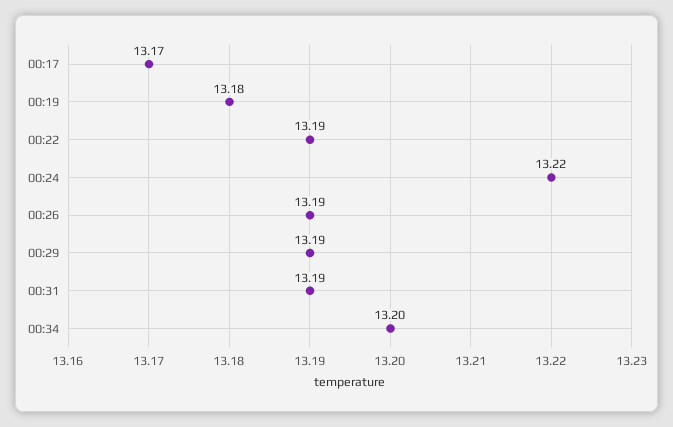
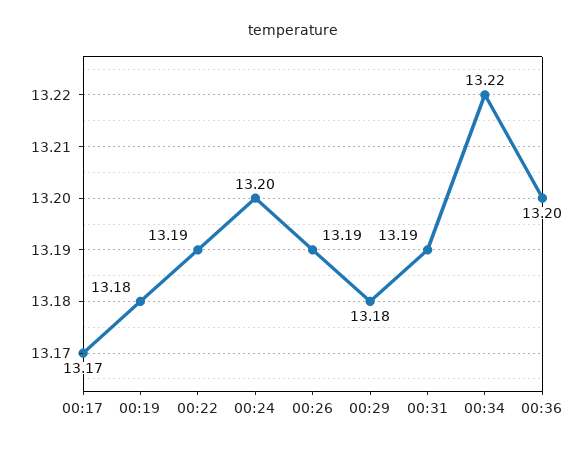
00:24: 13.22 -> 13.2
00:29: 13.19 -> 13.18
00:34: 13.2 -> 13.22
00:36: none -> 13.2

